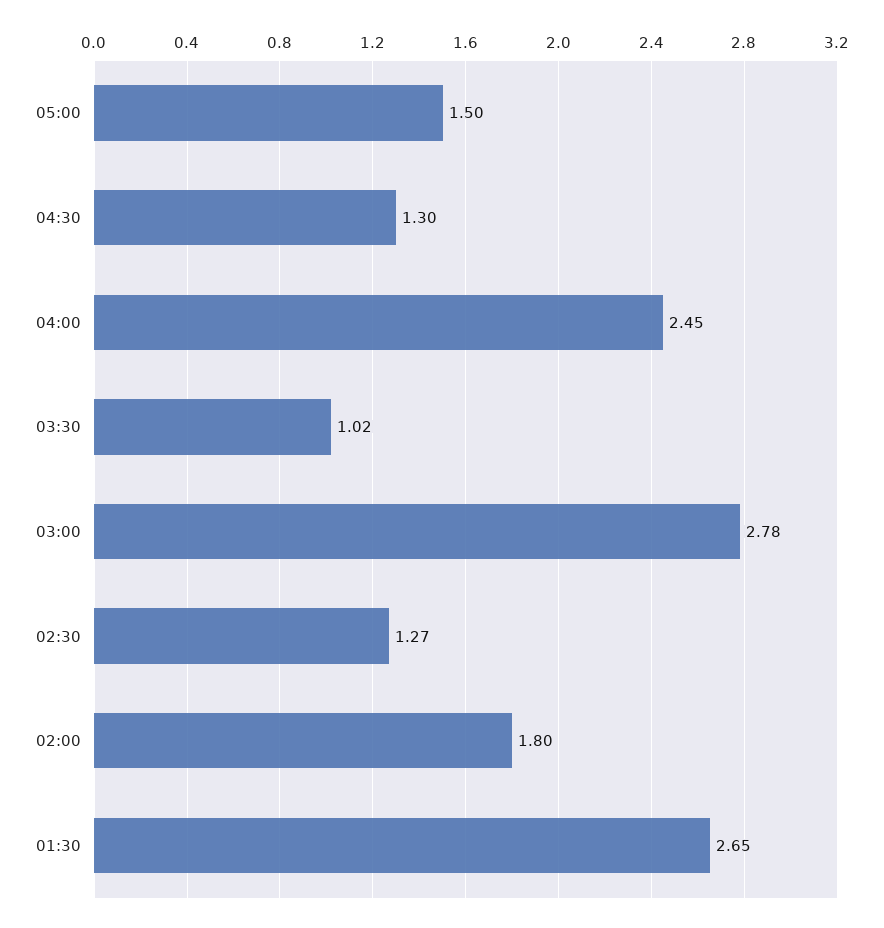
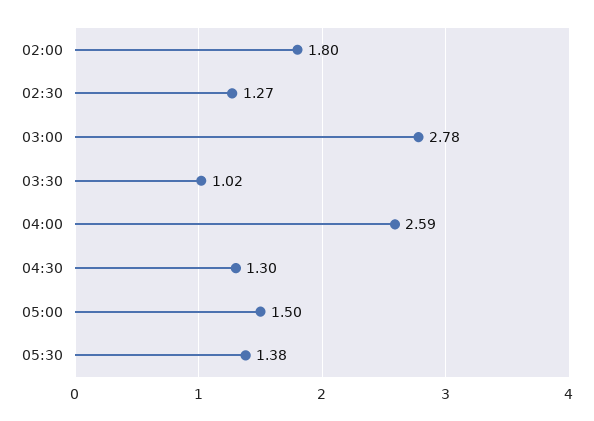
04:00: 2.45 -> 2.59
01:30: 2.65 -> none
05:30: none -> 1.38

